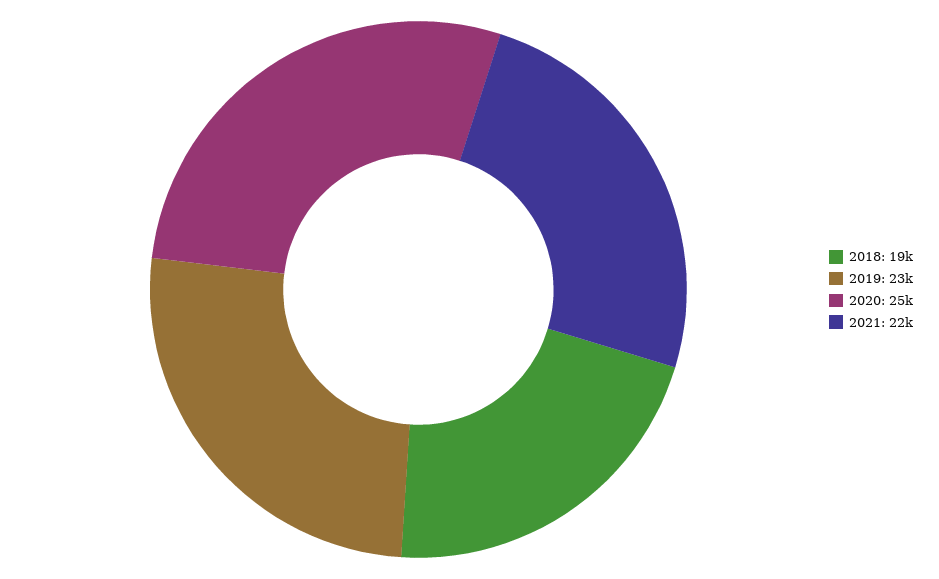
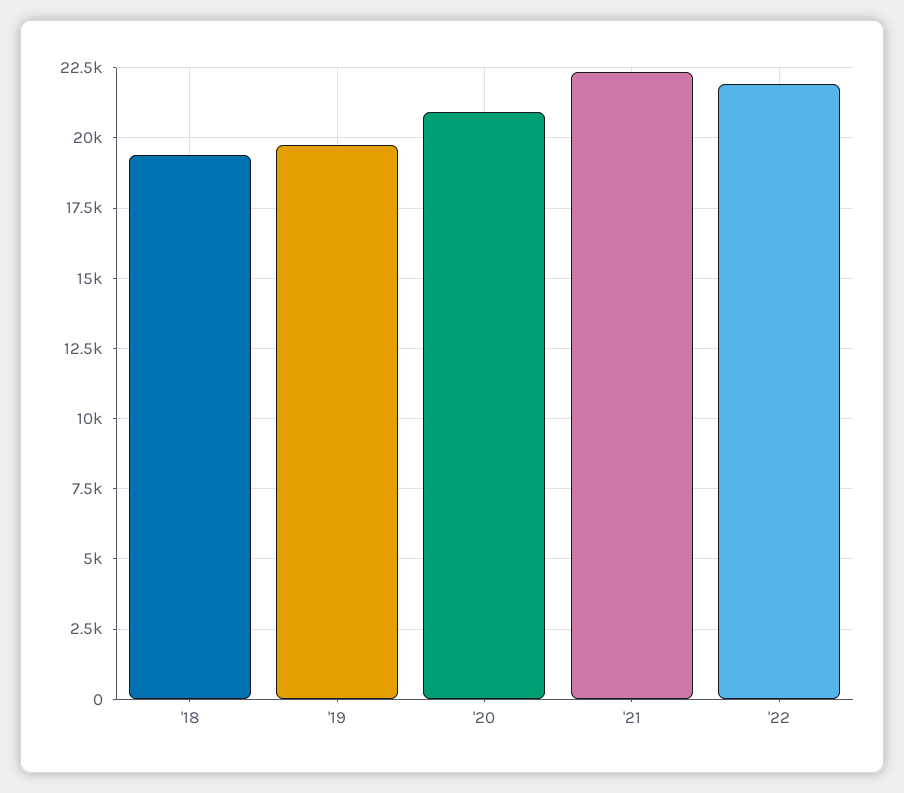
2019: 23000 -> 19750
2020: 25000 -> 21000
'22: none -> 22000

